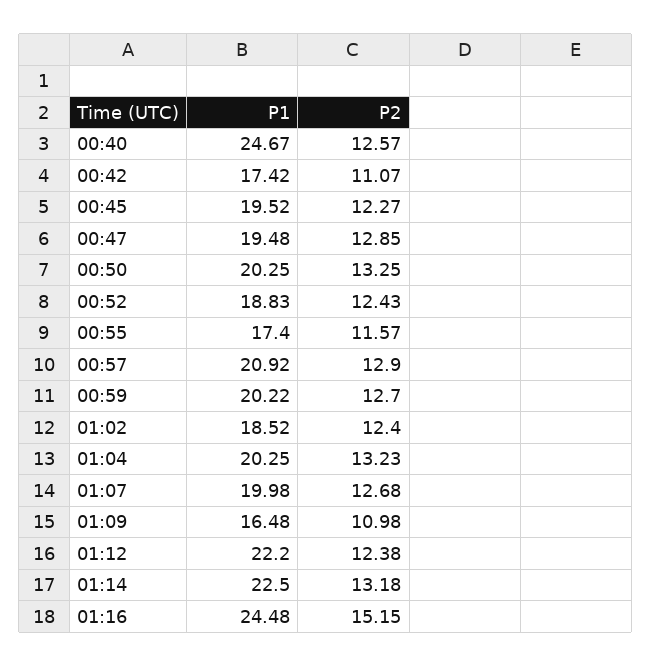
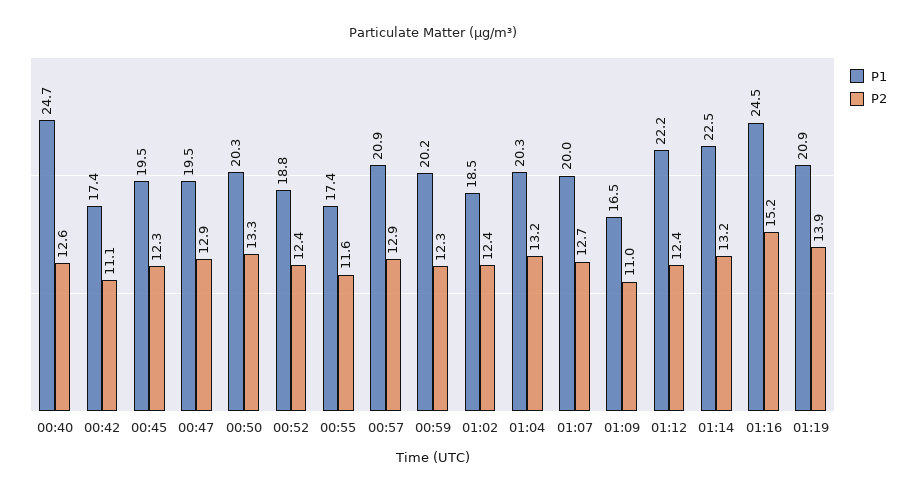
P2, 00:59: 12.7 -> 12.3
P1, 01:19: none -> 20.9
P2, 01:19: none -> 13.9

